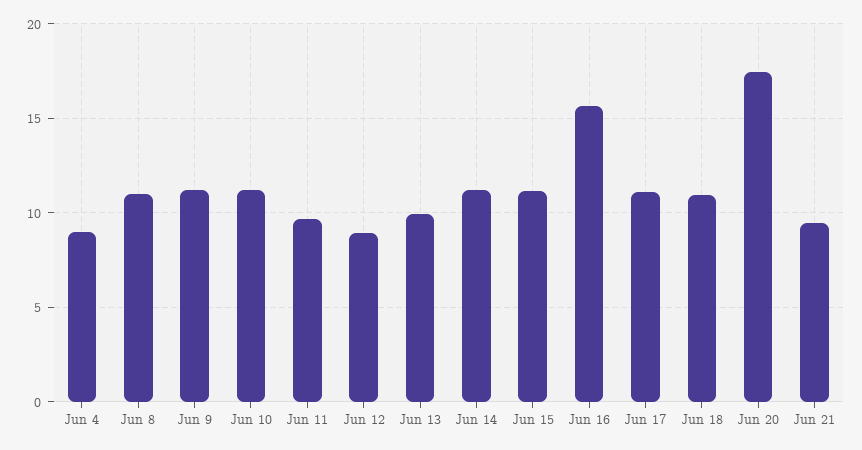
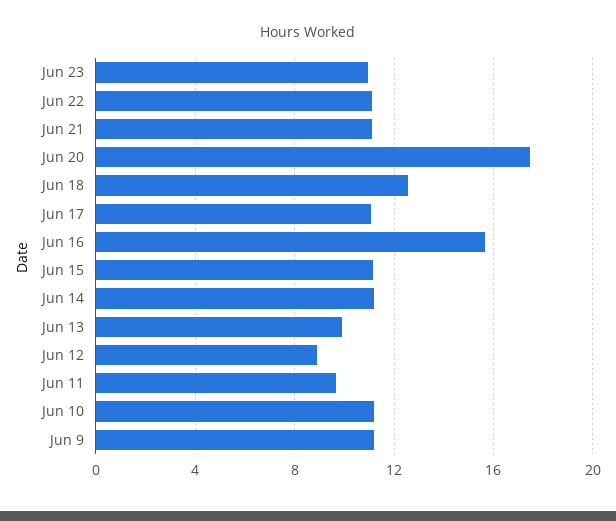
Jun 4: 9 -> none
Jun 8: 11 -> none
Jun 18: 11 -> 12.5
Jun 21: 9.5 -> 11
Jun 23: none -> 11
Jun 22: none -> 11

